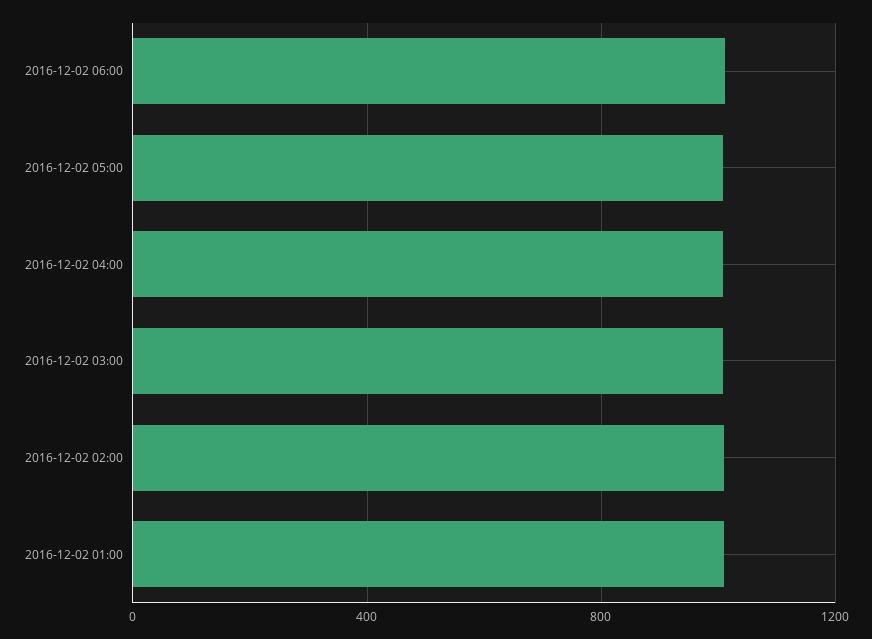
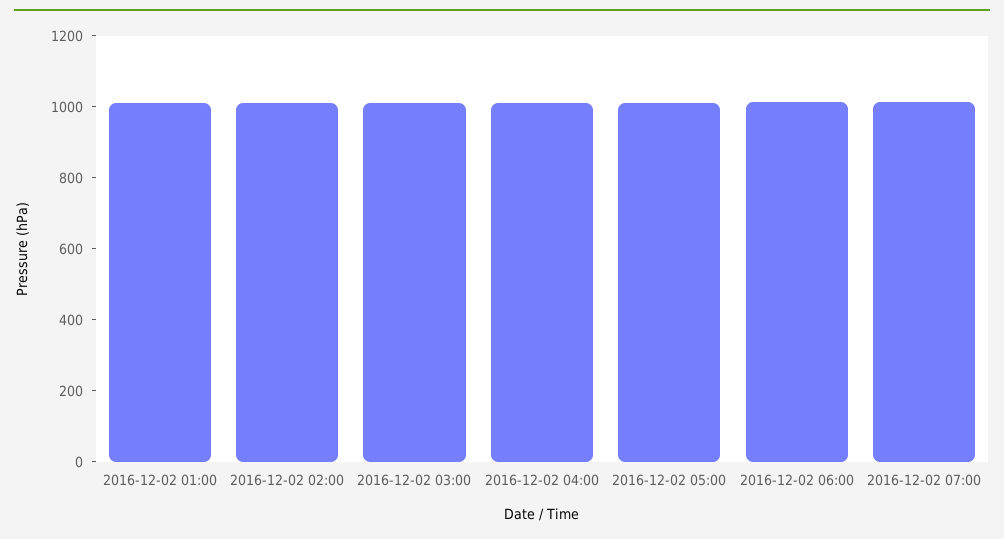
2016-12-02 07:00: none -> 1000

